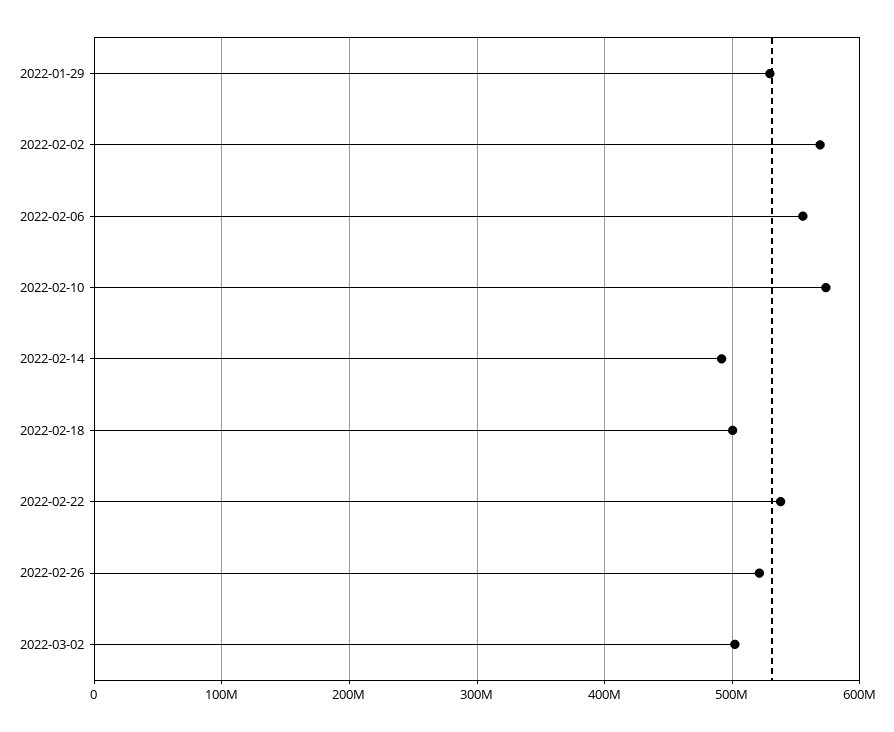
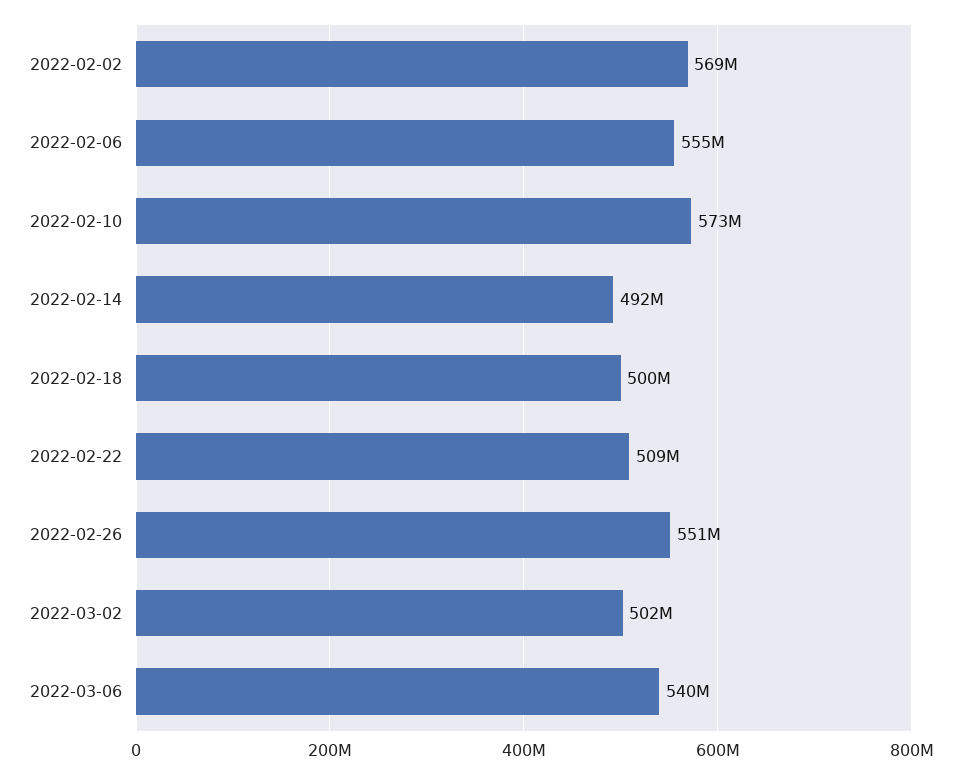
2022-01-29: 530000000 -> none
2022-02-22: 540000000 -> 509000000
2022-02-26: 520000000 -> 551000000
2022-03-06: none -> 540000000

